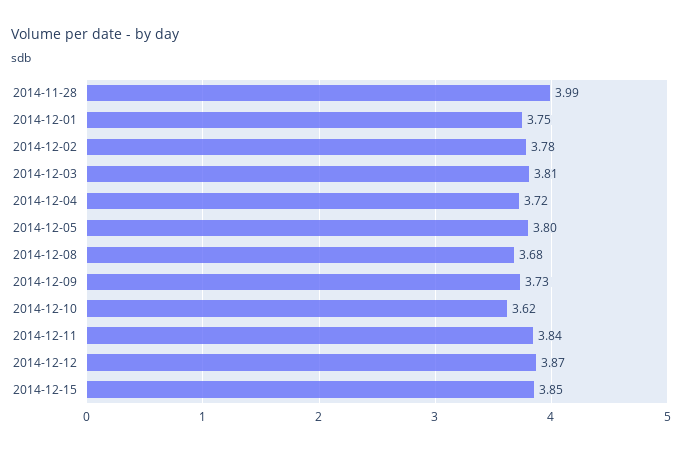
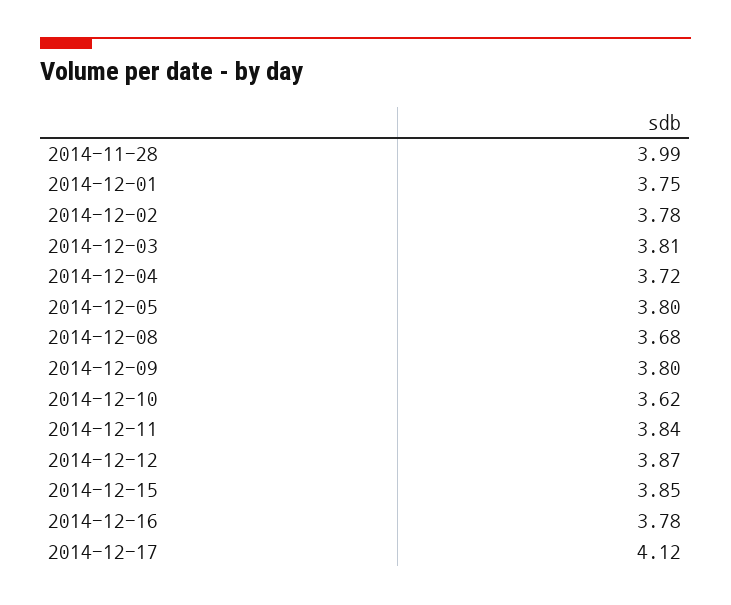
2014-12-09: 3.73 -> 3.8
2014-12-16: none -> 3.78
2014-12-17: none -> 4.12

